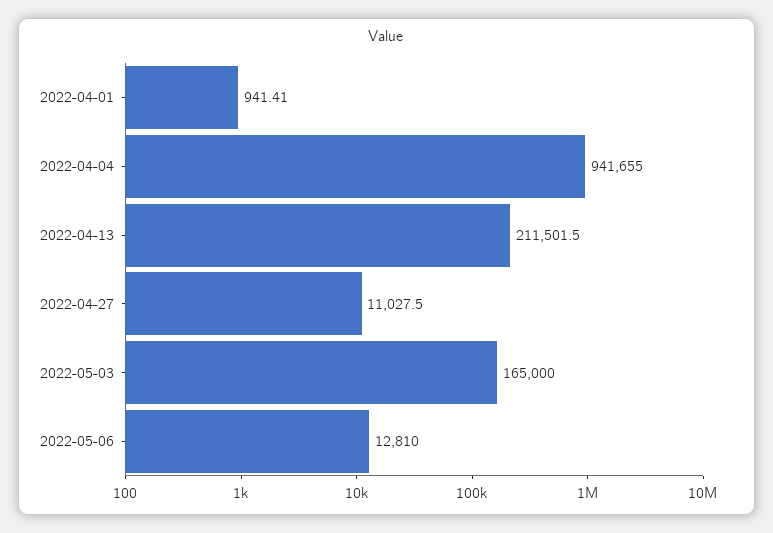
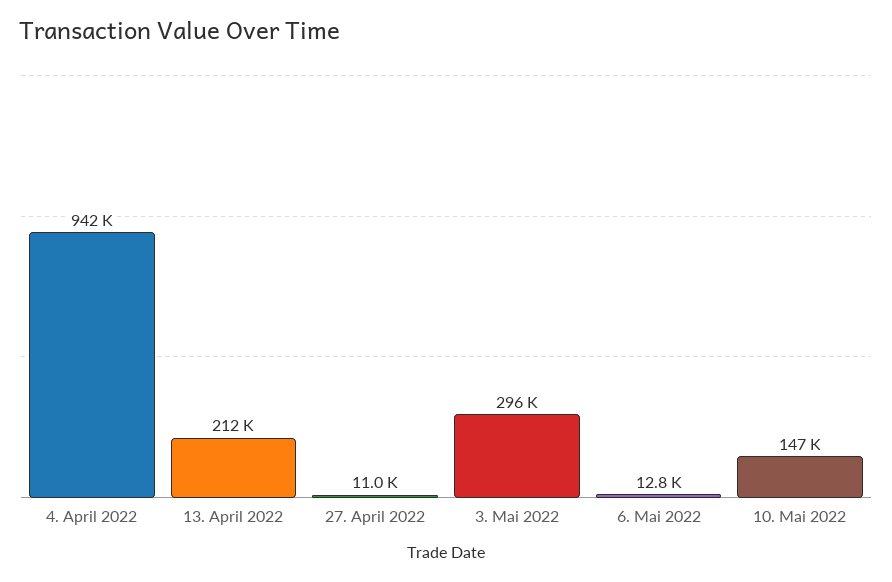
2022-04-01: 941.41 -> none
2022-05-03: 165000 -> 296000
10. Mai 2022: none -> 147000

